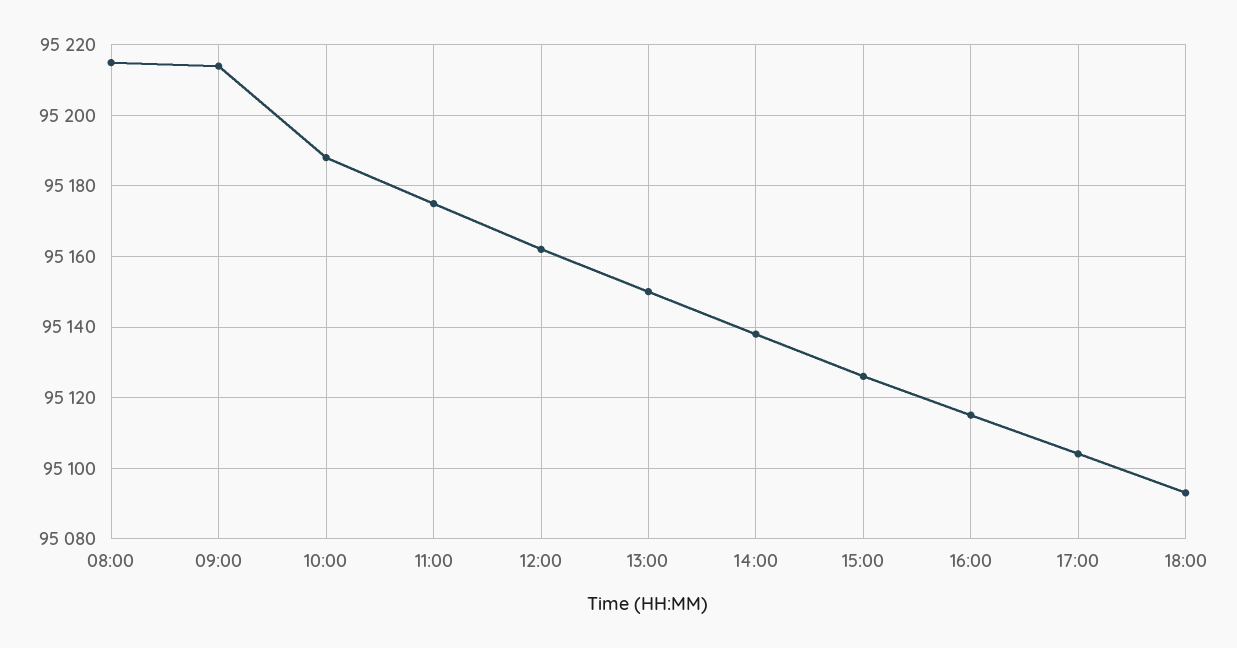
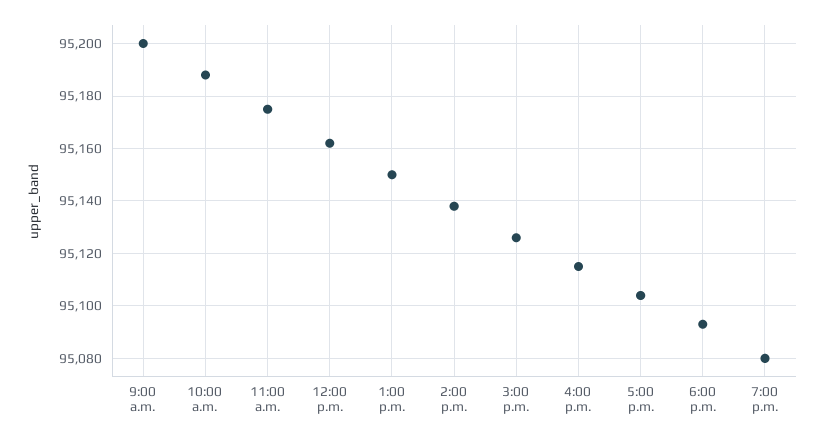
08:00: 95215 -> none
09:00: 95215 -> 95200
7:00 p.m.: none -> 95080

